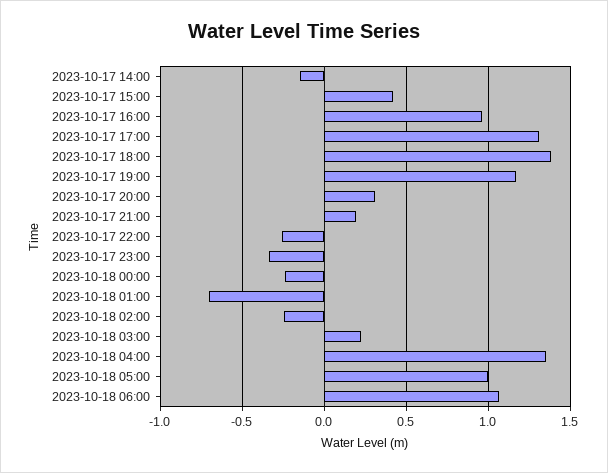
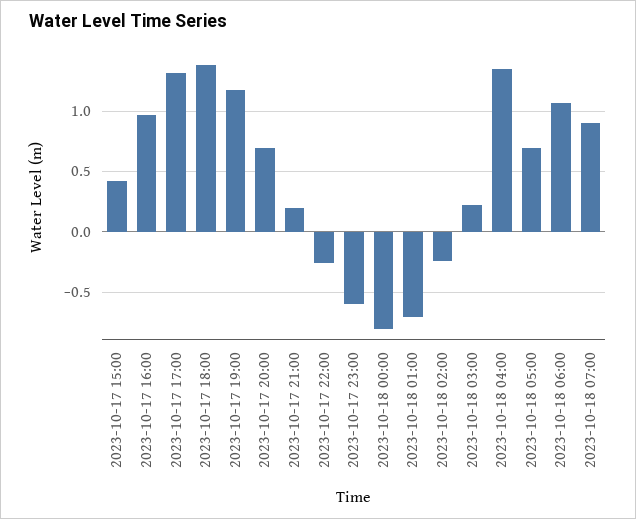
2023-10-17 14:00: -0.15 -> none
2023-10-17 20:00: 0.3 -> 0.7
2023-10-17 23:00: -0.35 -> -0.6
2023-10-18 00:00: -0.25 -> -0.8
2023-10-18 05:00: 1 -> 0.7
2023-10-18 07:00: none -> 0.9

